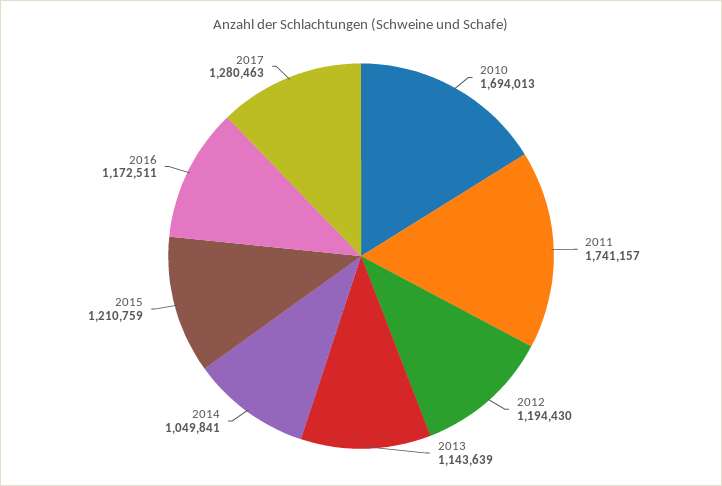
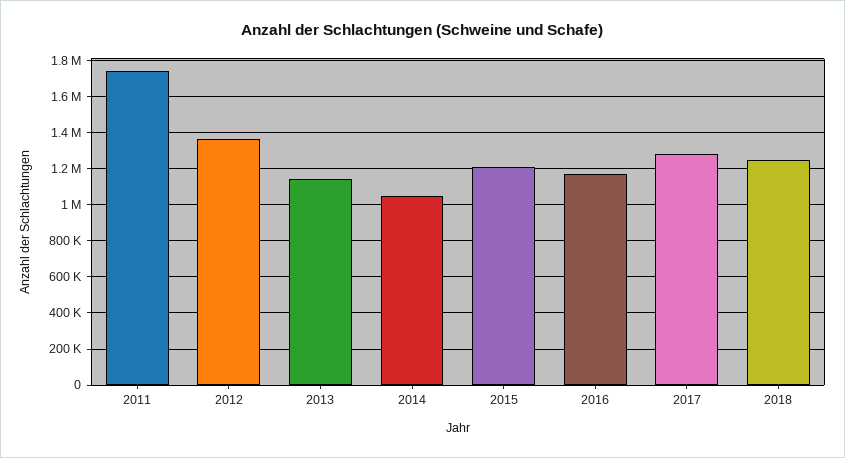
2010: 1694013 -> none
2012: 1194430 -> 1350000
2018: none -> 1250000

